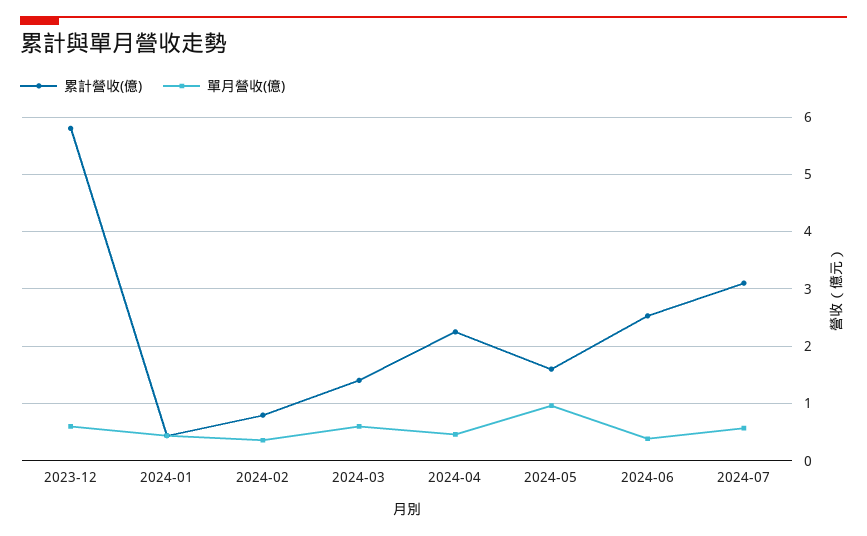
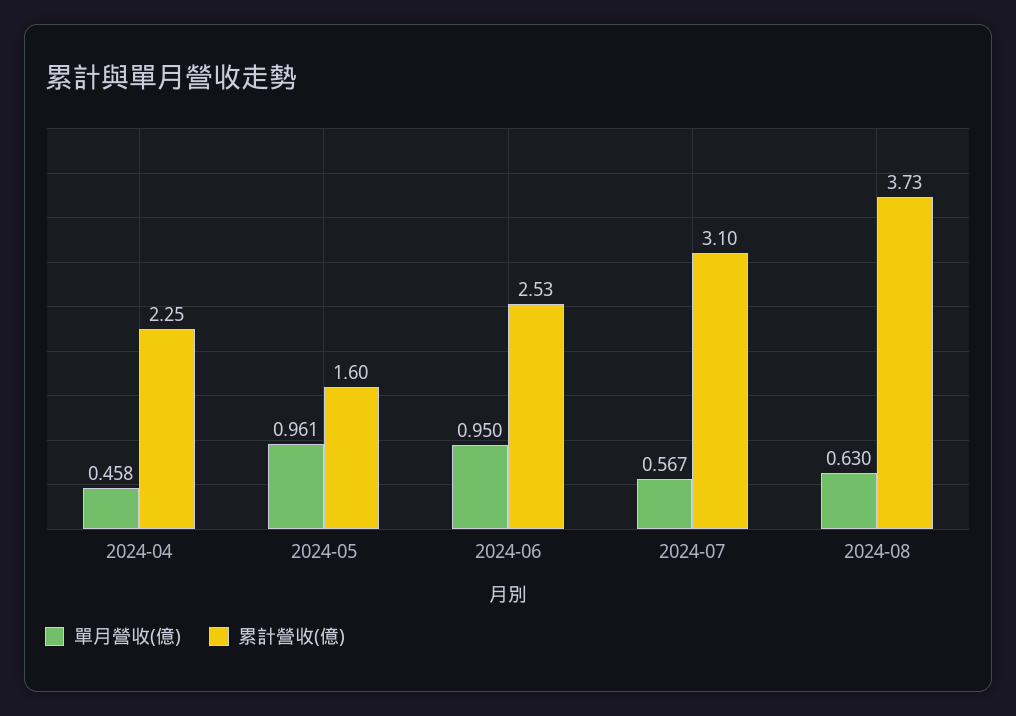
累計營收(億), 2023-12: 5.8 -> none
單月營收(億), 2023-12: 0.6 -> none
累計營收(億), 2024-01: 0.4 -> none
單月營收(億), 2024-01: 0.4 -> none
累計營收(億), 2024-02: 0.8 -> none
單月營收(億), 2024-02: 0.4 -> none
累計營收(億), 2024-03: 1.4 -> none
單月營收(億), 2024-03: 0.6 -> none
單月營收(億), 2024-06: 0.4 -> 0.95
單月營收(億), 2024-08: none -> 0.63
累計營收(億), 2024-08: none -> 3.73

